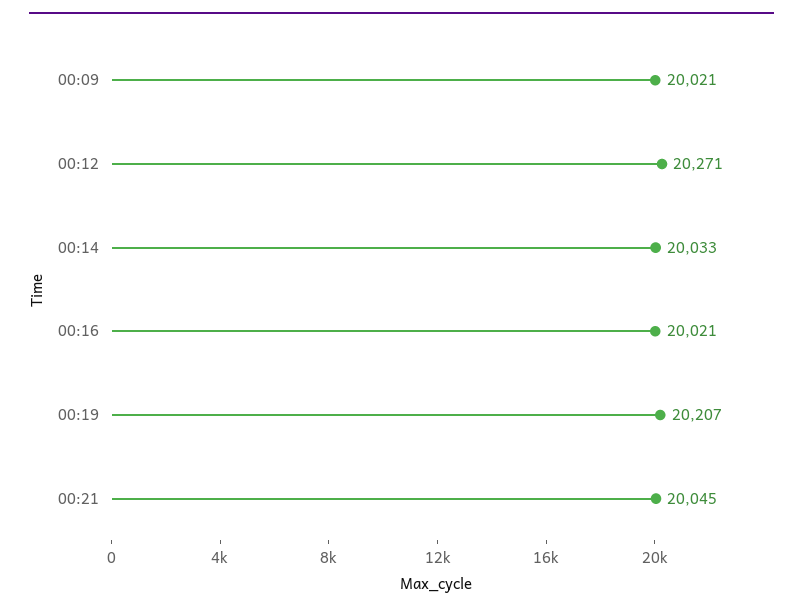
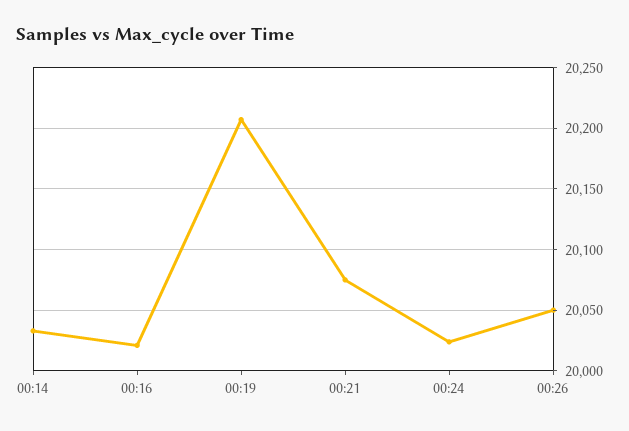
00:09: 20021 -> none
00:12: 20271 -> none
00:21: 20045 -> 20075
00:24: none -> 20025
00:26: none -> 20050

